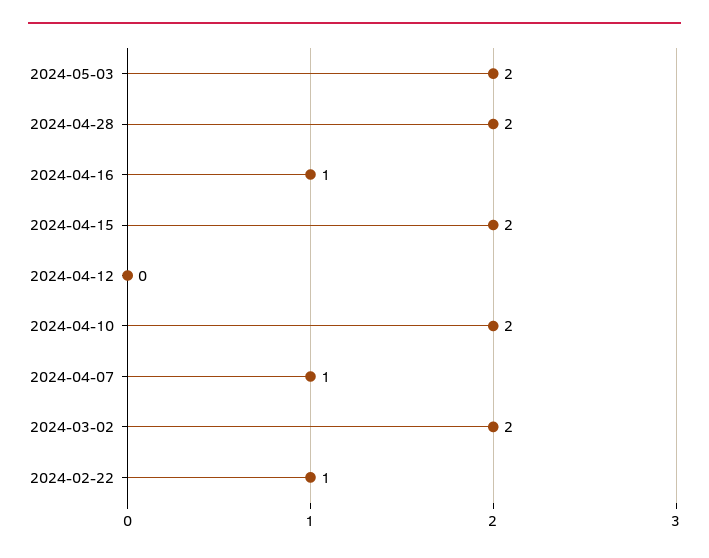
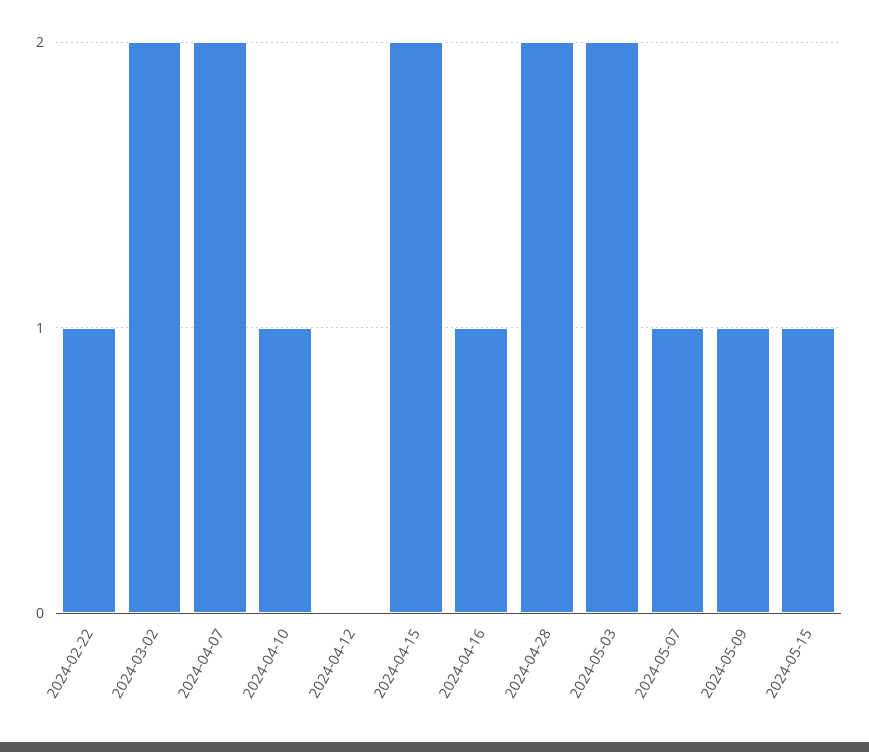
2024-04-10: 2 -> 1
2024-04-07: 1 -> 2
2024-05-07: none -> 1
2024-05-09: none -> 1
2024-05-15: none -> 1

